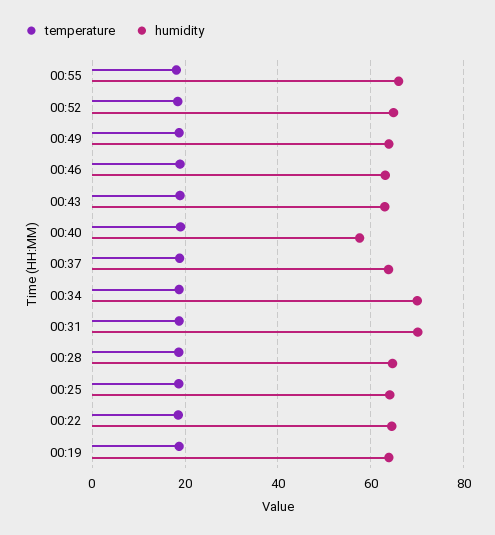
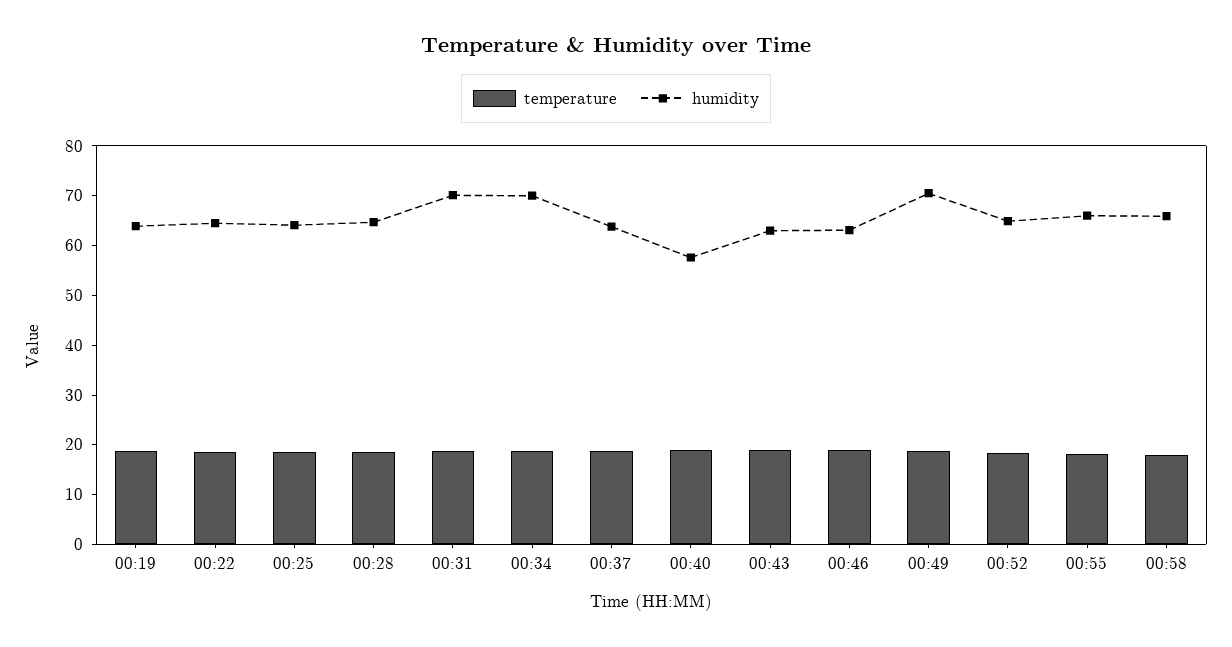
humidity, 00:49: 64 -> 70
temperature, 00:58: none -> 18
humidity, 00:58: none -> 66

